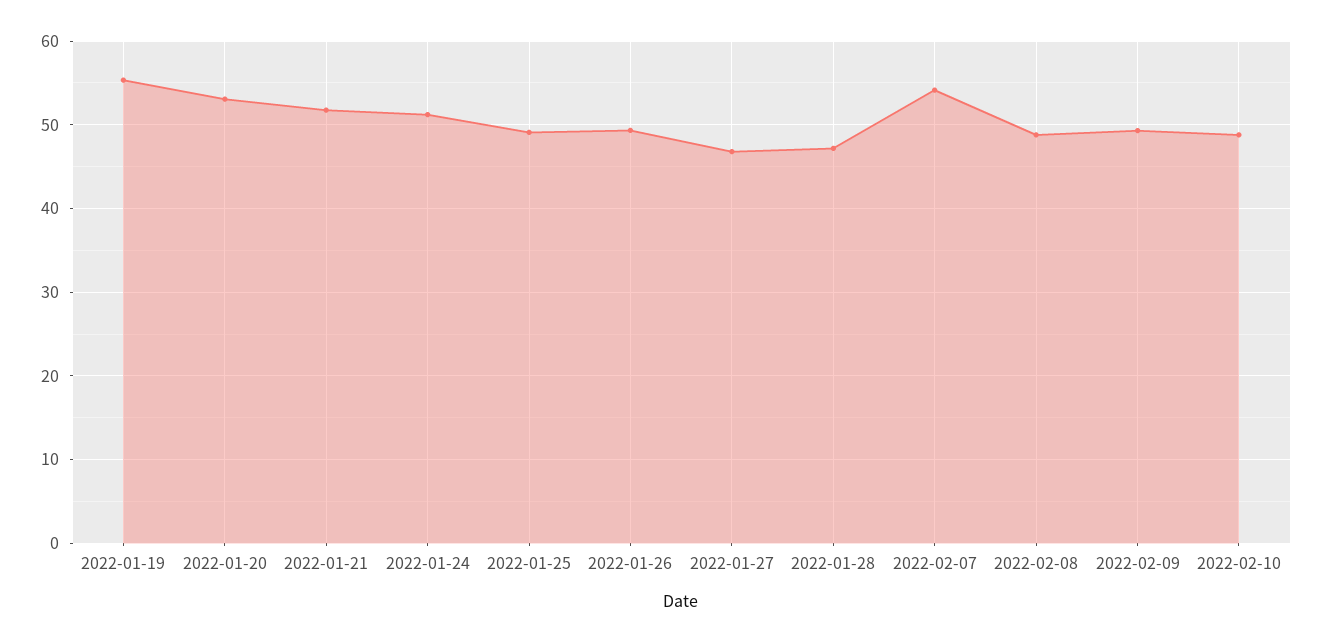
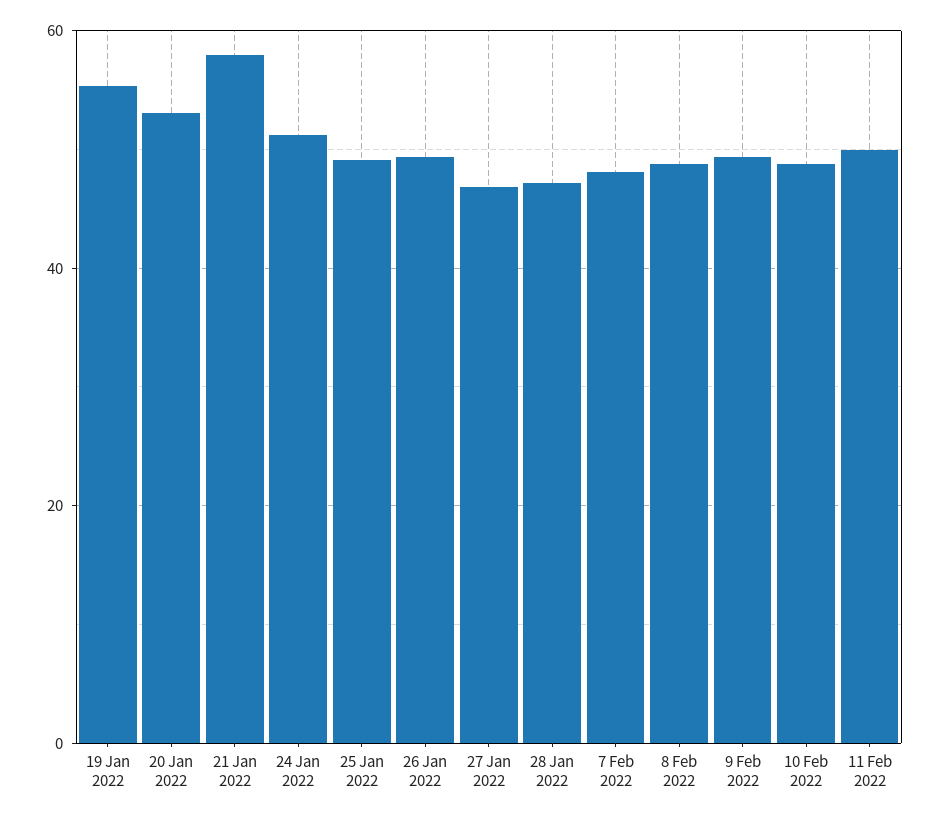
2022-01-21: 52 -> 58
2022-02-07: 54 -> 48
11 Feb 2022: none -> 50

